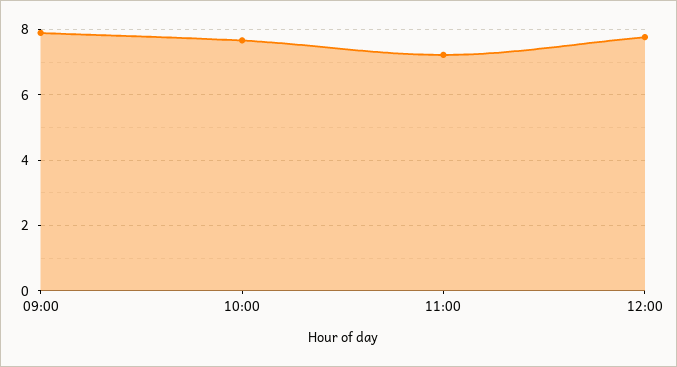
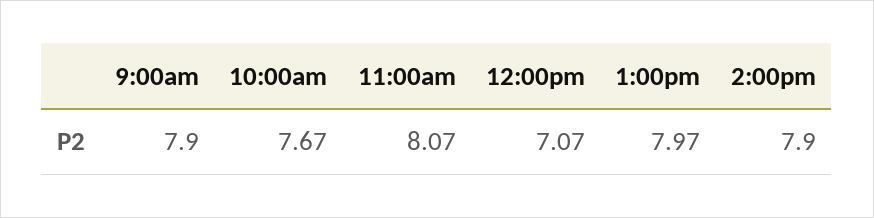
11:00: 7.2 -> 8.07
12:00: 7.8 -> 7.07
1:00pm: none -> 7.97
2:00pm: none -> 7.9

